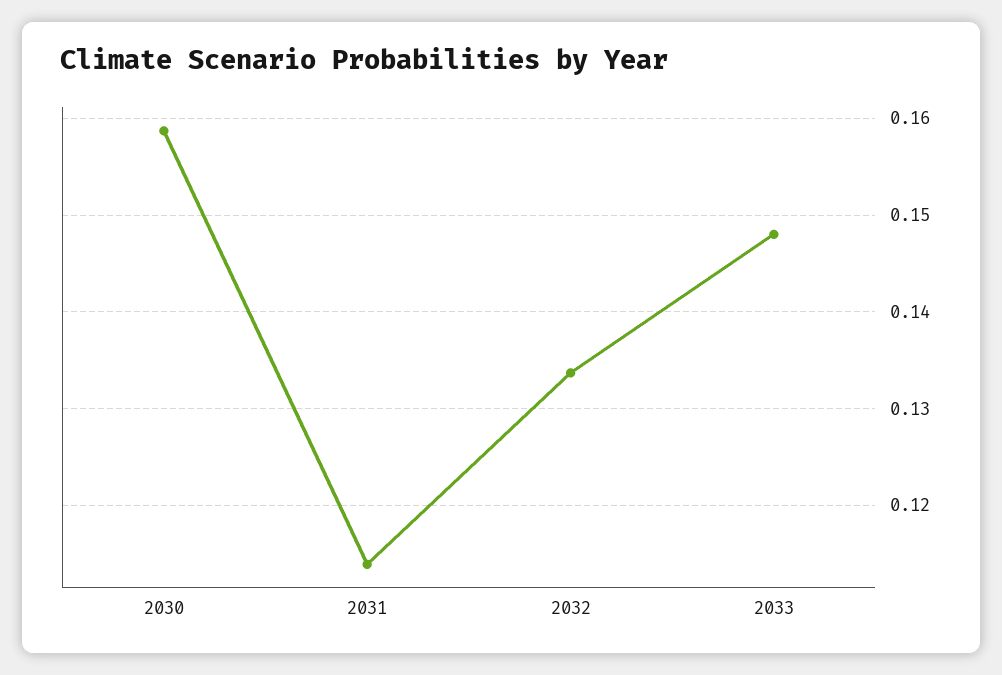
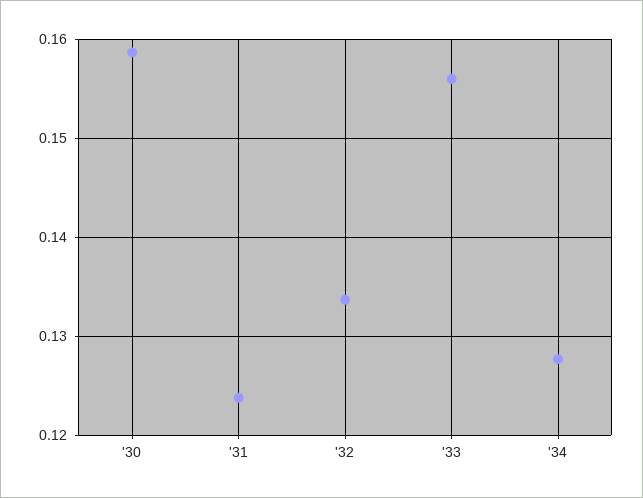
2031: 0.114 -> 0.124
2033: 0.148 -> 0.156
'34: none -> 0.128

